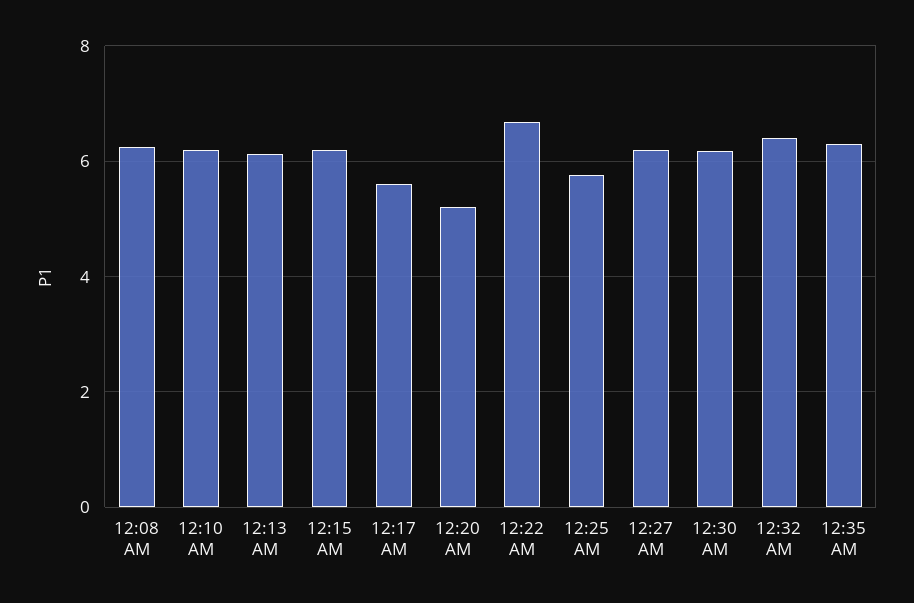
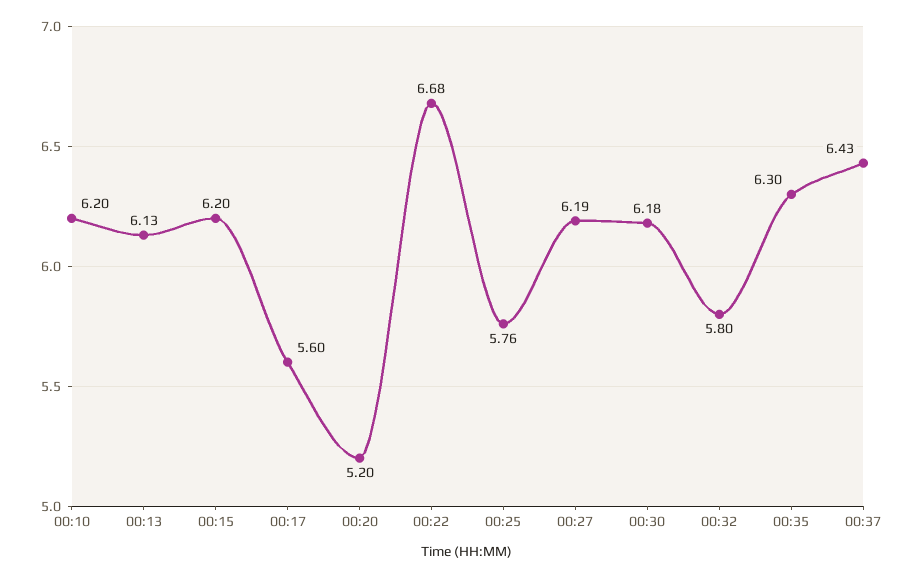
12:08 AM: 6.2 -> none
12:32 AM: 6.4 -> 5.8
00:37: none -> 6.43

